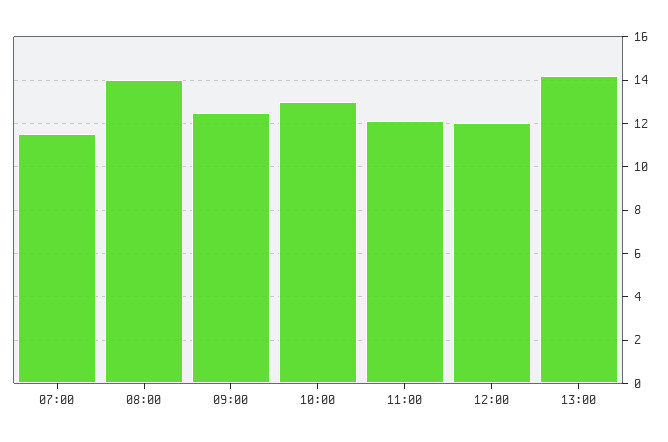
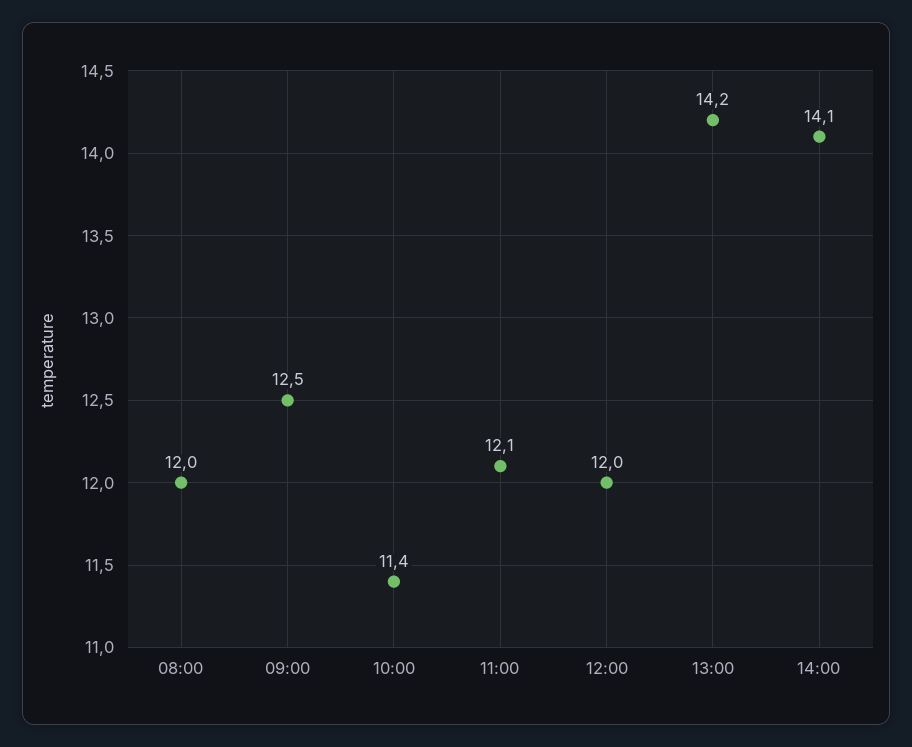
07:00: 11.5 -> none
08:00: 14 -> 12
10:00: 13 -> 11.4
14:00: none -> 14.1

